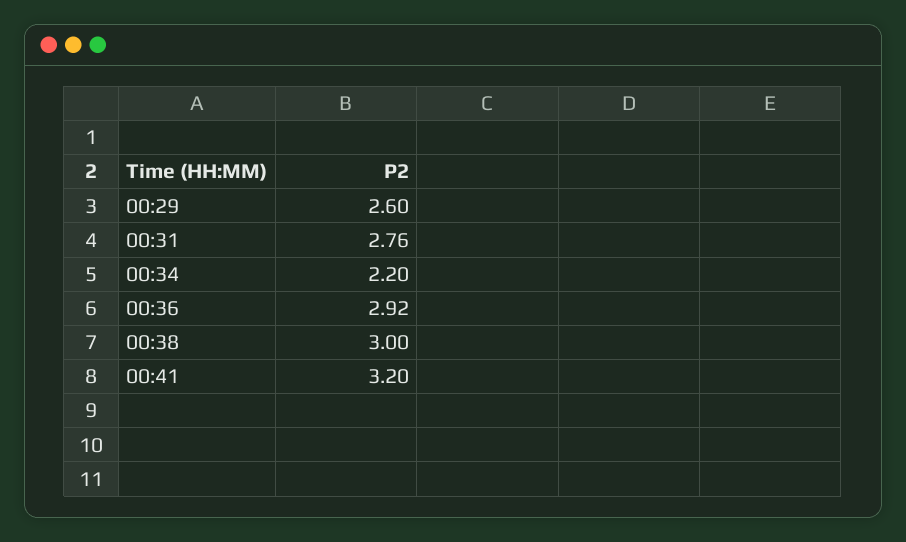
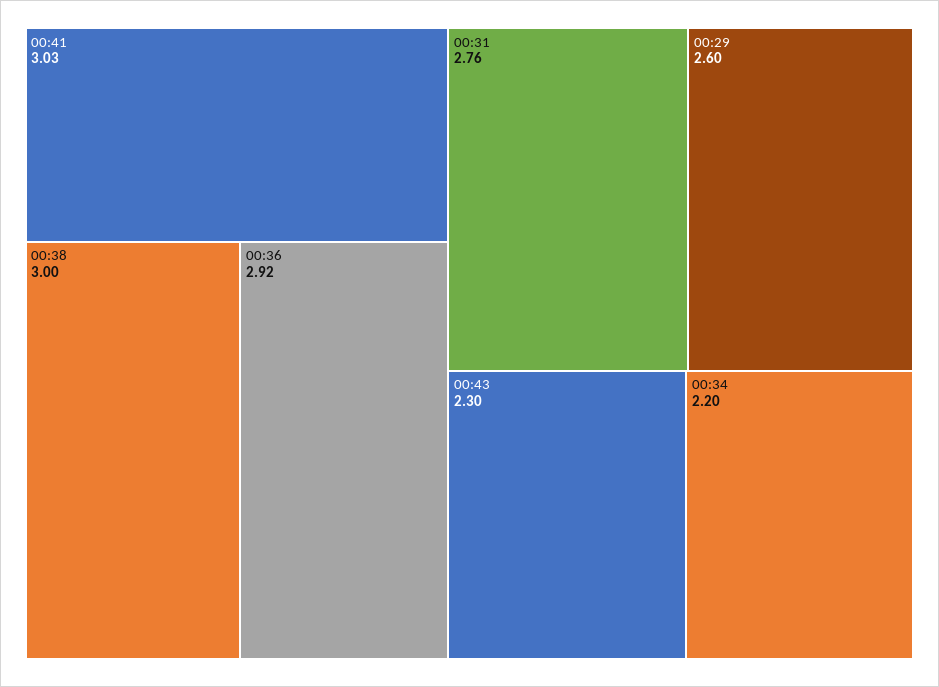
00:41: 3.2 -> 3.03
00:43: none -> 2.3

